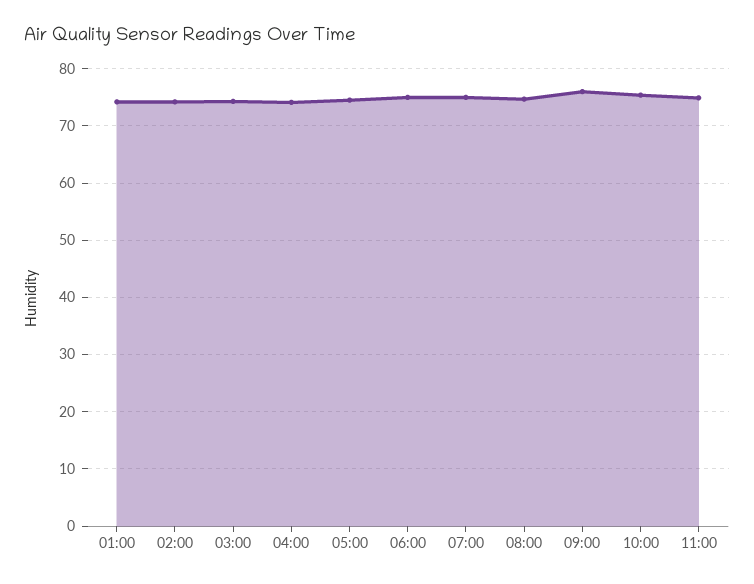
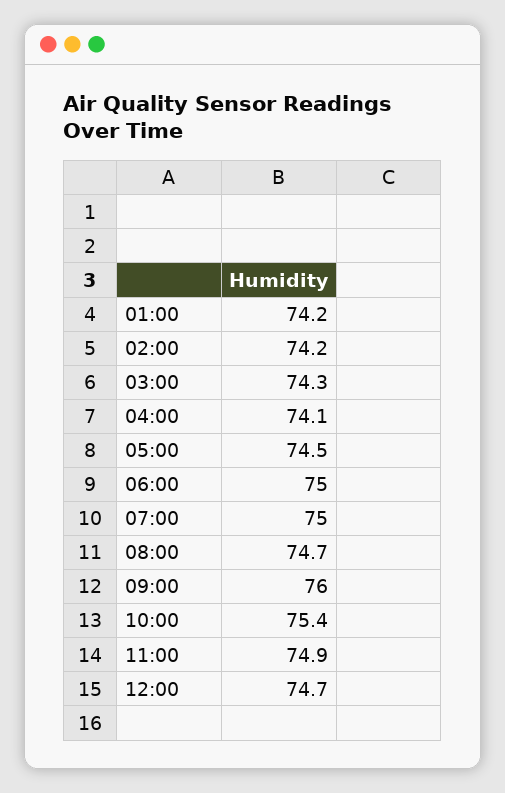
12:00: none -> 74.7

